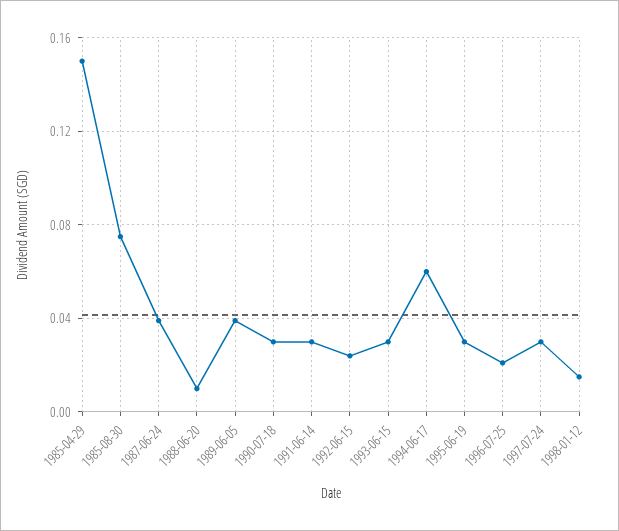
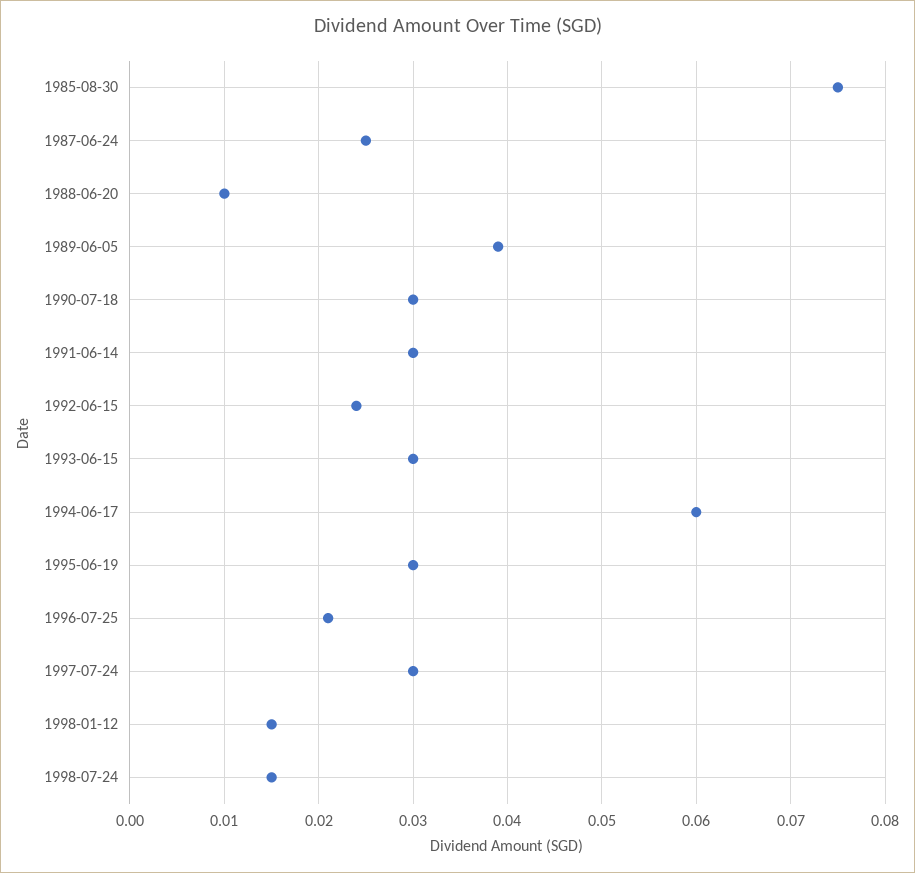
1985-04-29: 0.15 -> none
1987-06-24: 0.04 -> 0.025
1998-07-24: none -> 0.015

